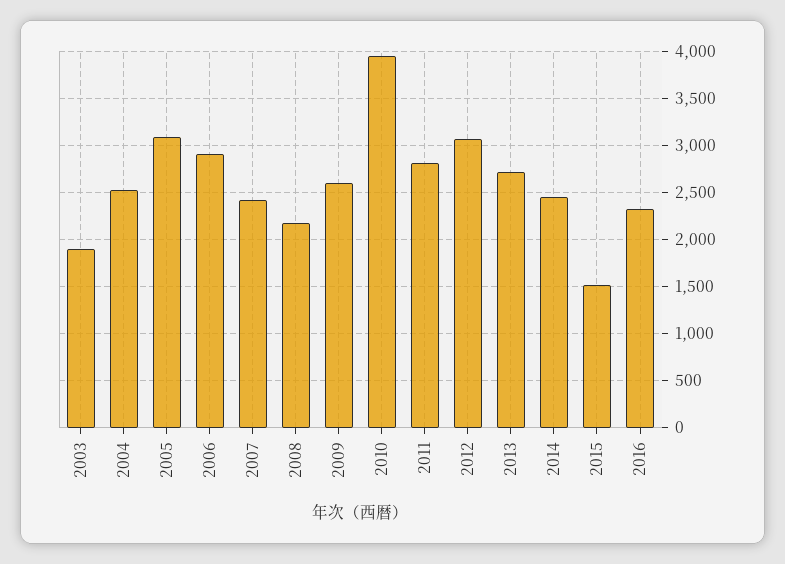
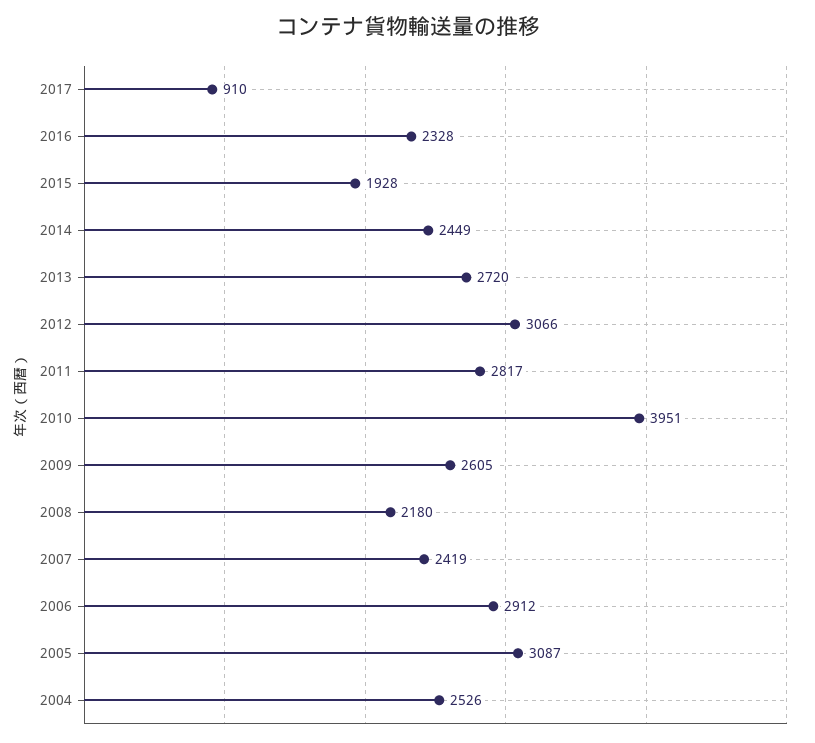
2003: 1900 -> none
2015: 1500 -> 1928
2017: none -> 910

